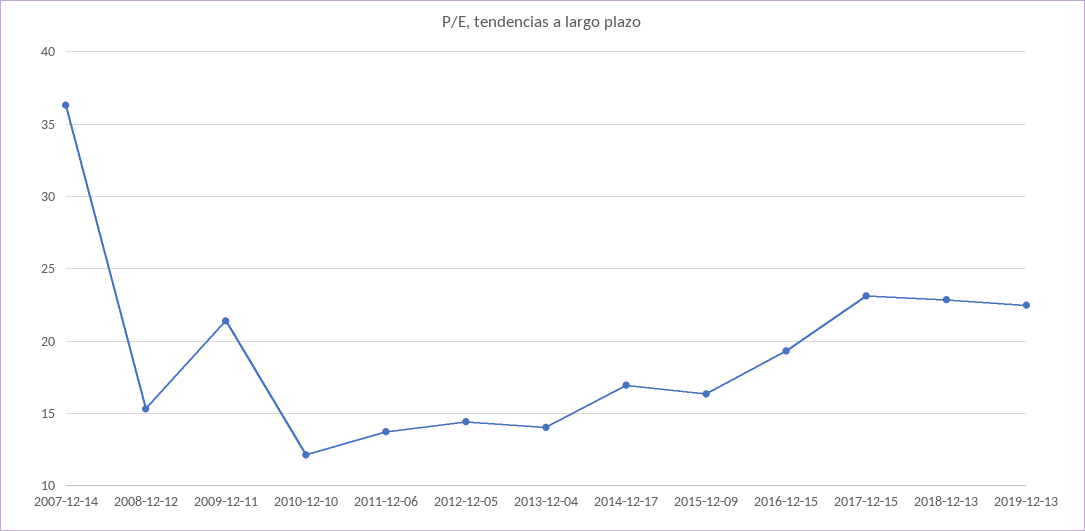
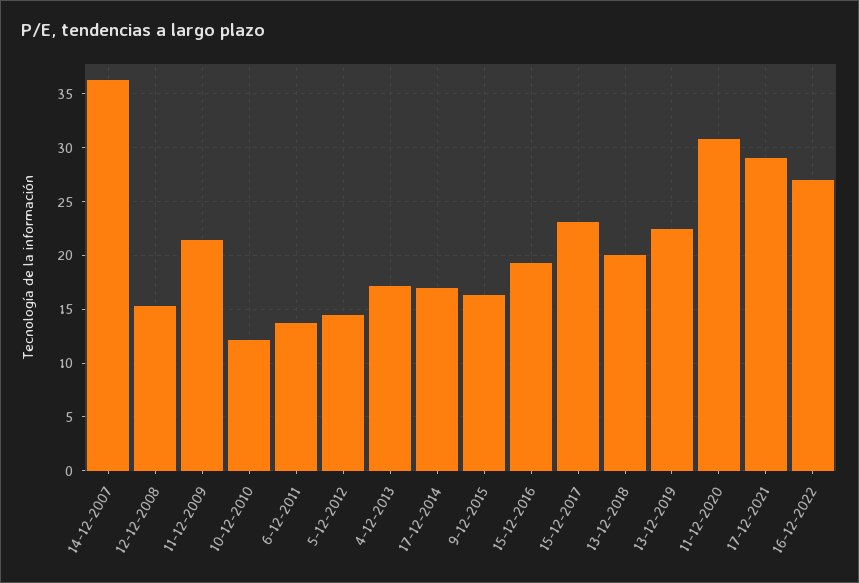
2013-12-04: 14 -> 17
2018-12-13: 23 -> 20
11-12-2020: none -> 31
17-12-2021: none -> 29
16-12-2022: none -> 27

